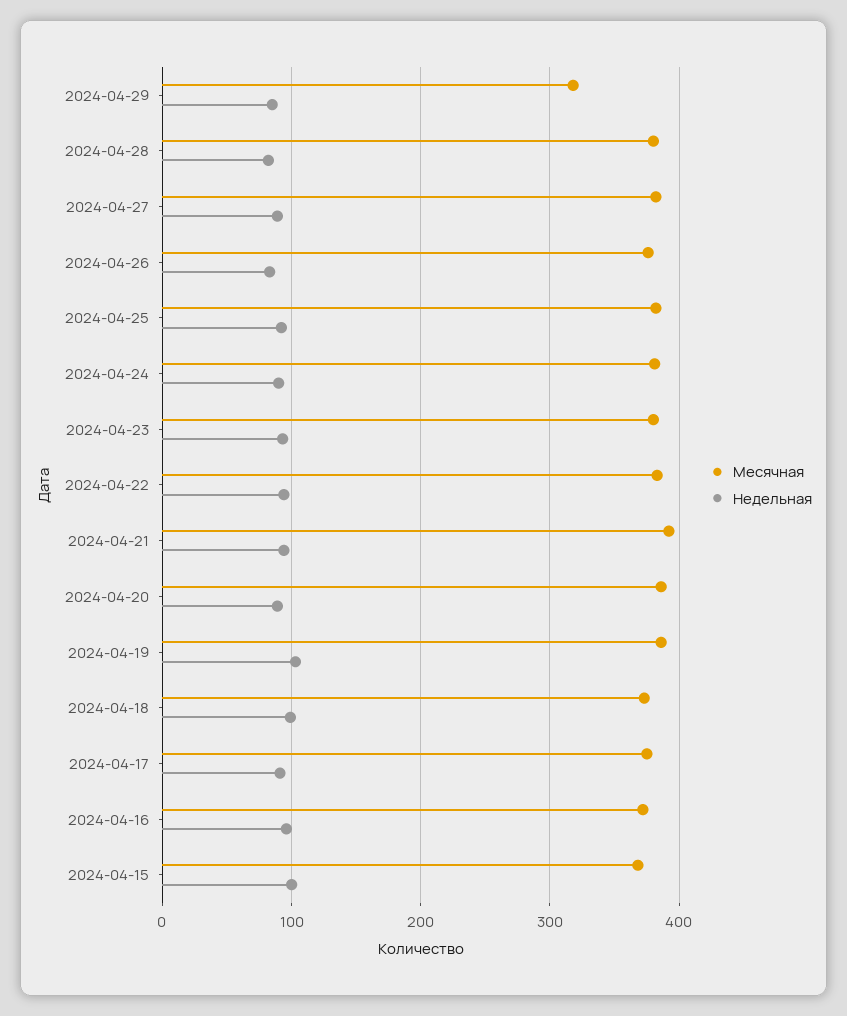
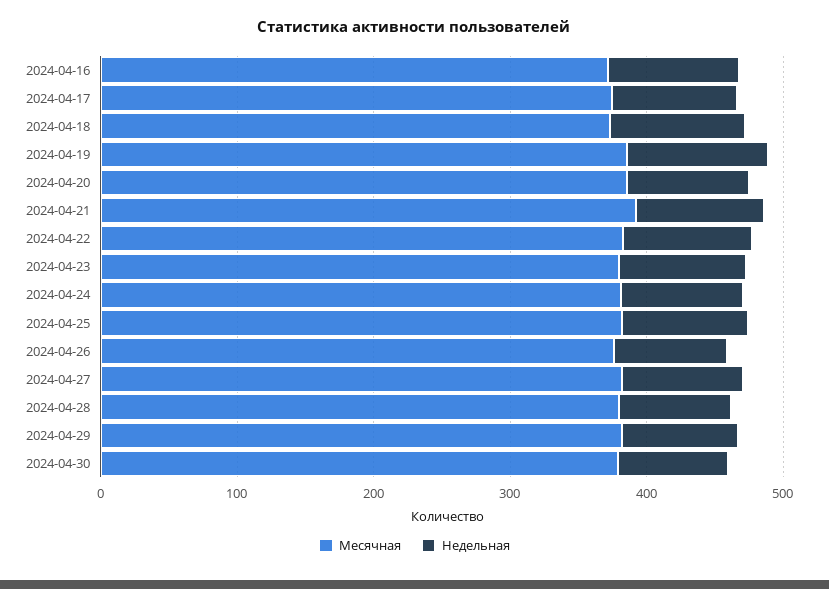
Месячная, 2024-04-29: 320 -> 380
Месячная, 2024-04-15: 370 -> none
Недельная, 2024-04-15: 100 -> none
Месячная, 2024-04-30: none -> 380
Недельная, 2024-04-30: none -> 80

